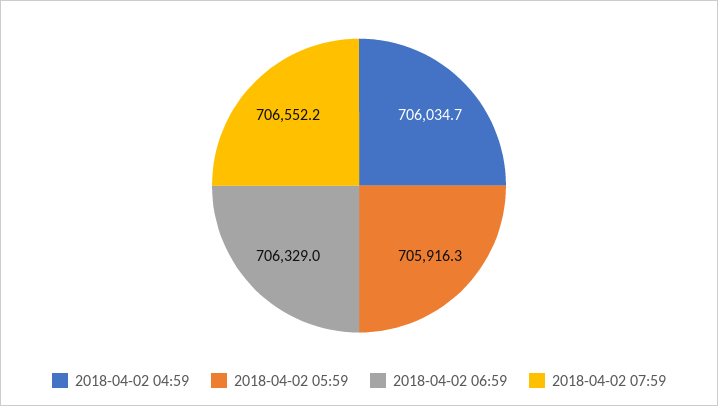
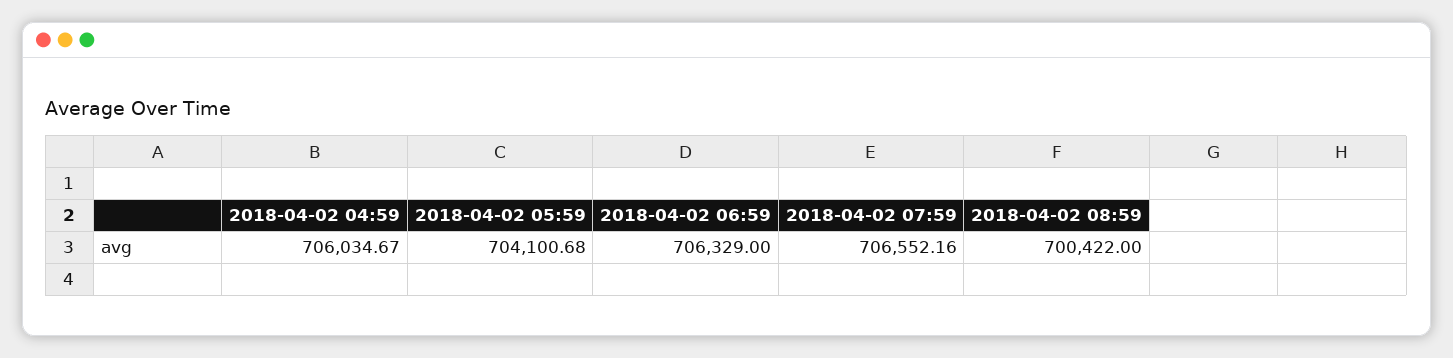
2018-04-02 05:59: 705916.3 -> 704100.68
2018-04-02 08:59: none -> 700422

